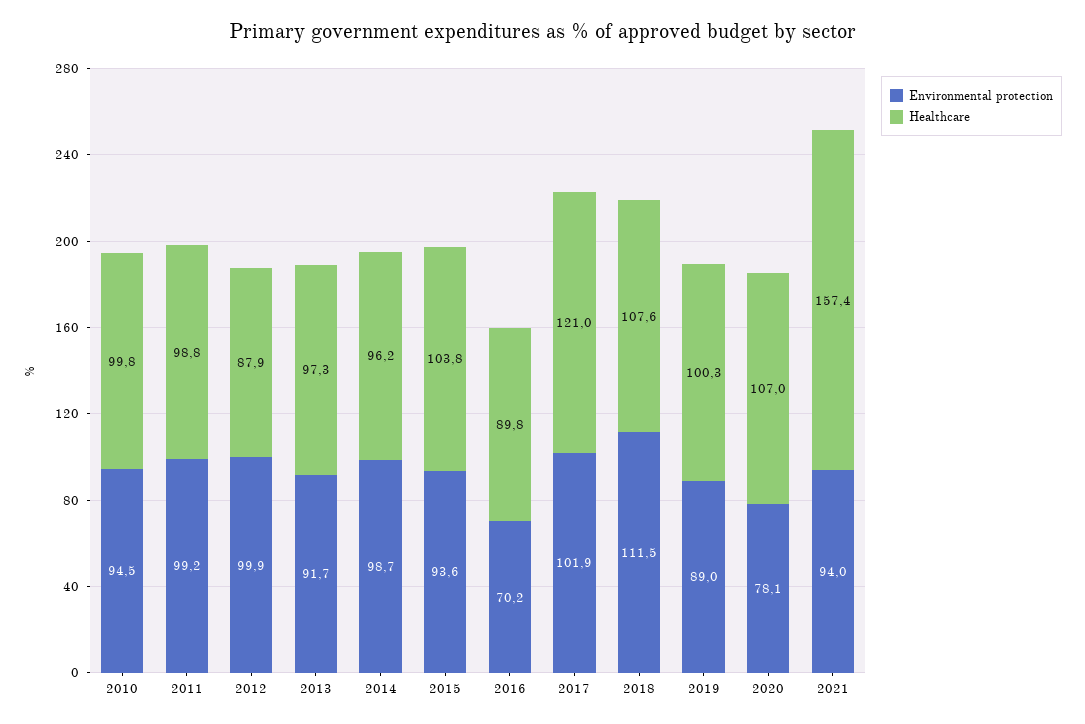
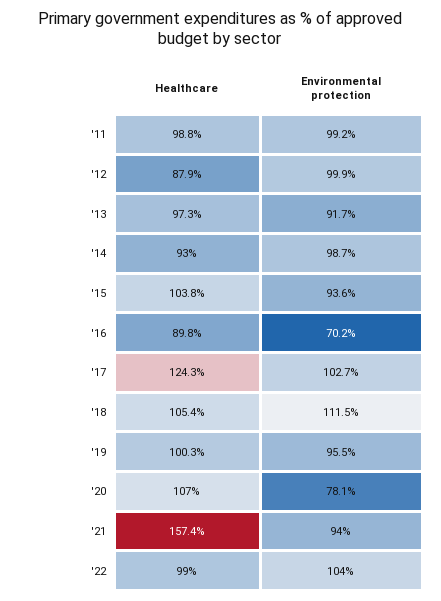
Environmental protection, 2010: 94.5 -> none
Healthcare, 2010: 99.8 -> none
Healthcare, 2014: 96.2 -> 93
Environmental protection, 2017: 101.9 -> 102.7
Healthcare, 2017: 121 -> 124.3
Healthcare, 2018: 107.6 -> 105.4
Environmental protection, 2019: 89 -> 95.5
Healthcare, '22: none -> 99
Environmental protection, '22: none -> 104

